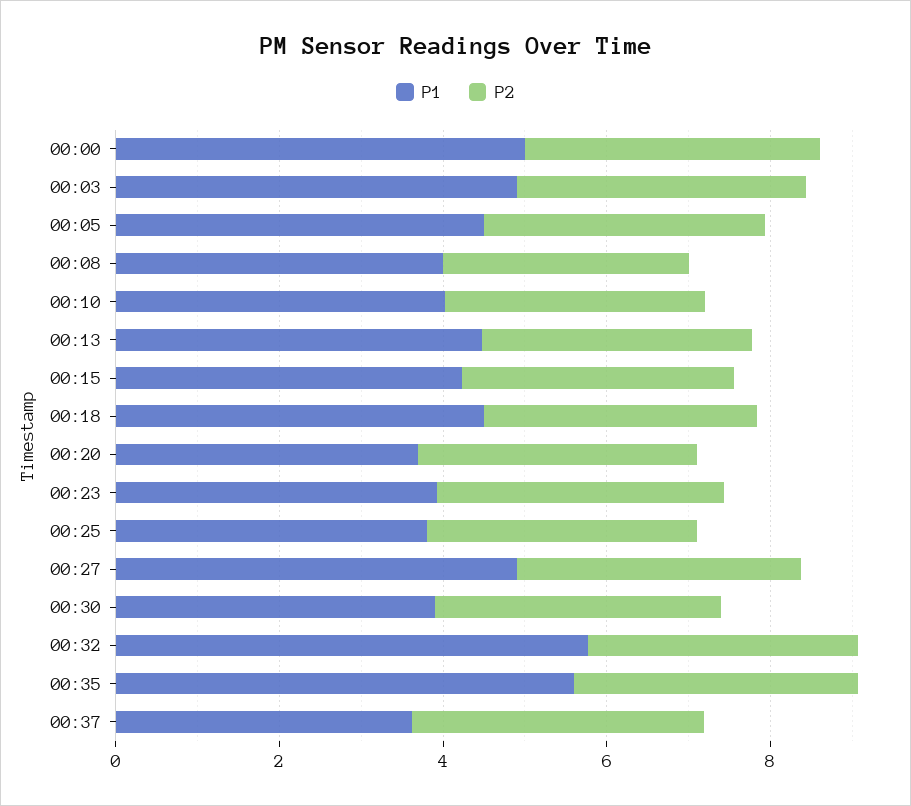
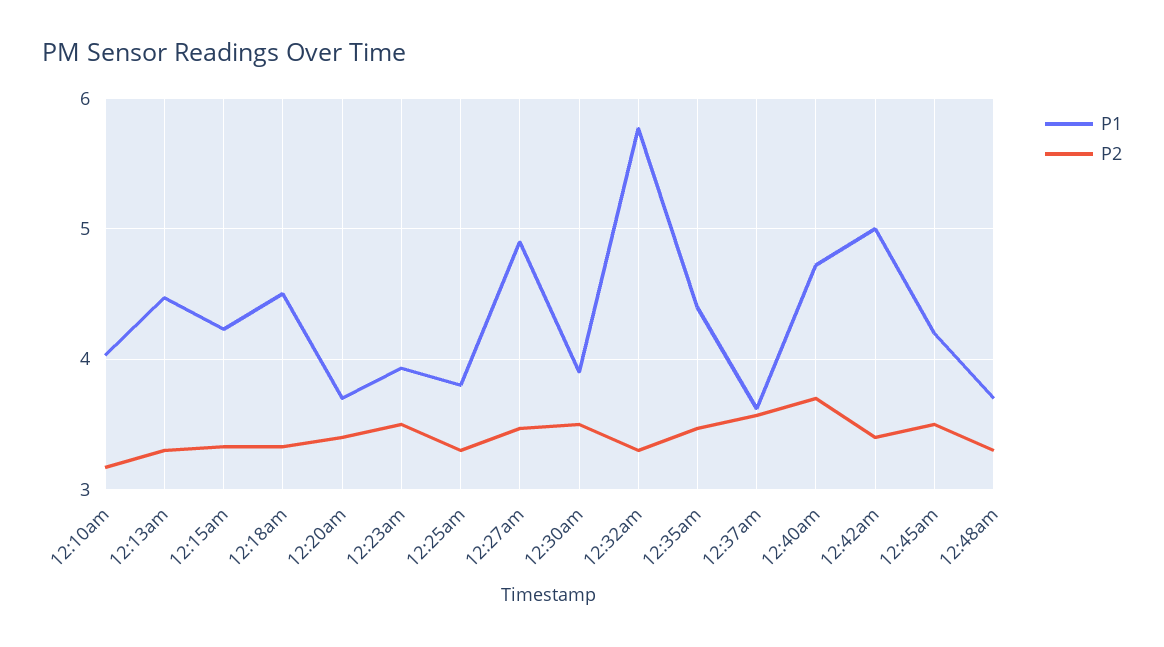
P1, 00:00: 5 -> none
P2, 00:00: 3.5 -> none
P1, 00:03: 5 -> none
P2, 00:03: 3.5 -> none
P1, 00:05: 4.5 -> none
P2, 00:05: 3.5 -> none
P1, 00:08: 4 -> none
P2, 00:08: 3 -> none
P1, 00:35: 5.5 -> 4.4
P1, 12:40am: none -> 4.7
P2, 12:40am: none -> 3.7
P1, 12:42am: none -> 5
P2, 12:42am: none -> 3.4
P1, 12:45am: none -> 4.2
P2, 12:45am: none -> 3.5
P1, 12:48am: none -> 3.7
P2, 12:48am: none -> 3.3

